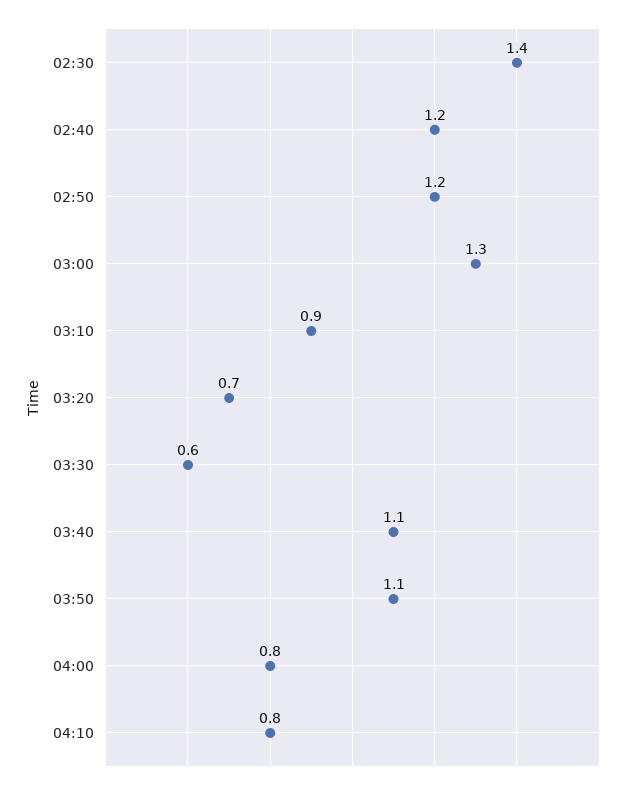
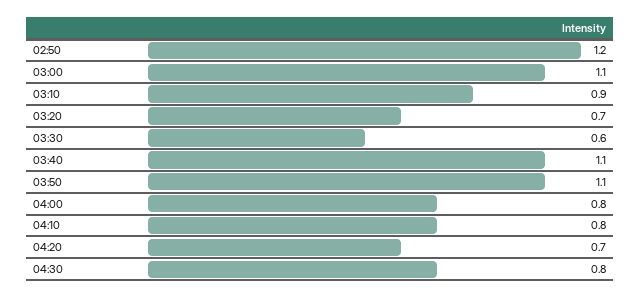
02:30: 1.4 -> none
02:40: 1.2 -> none
03:00: 1.3 -> 1.1
04:20: none -> 0.7
04:30: none -> 0.8

